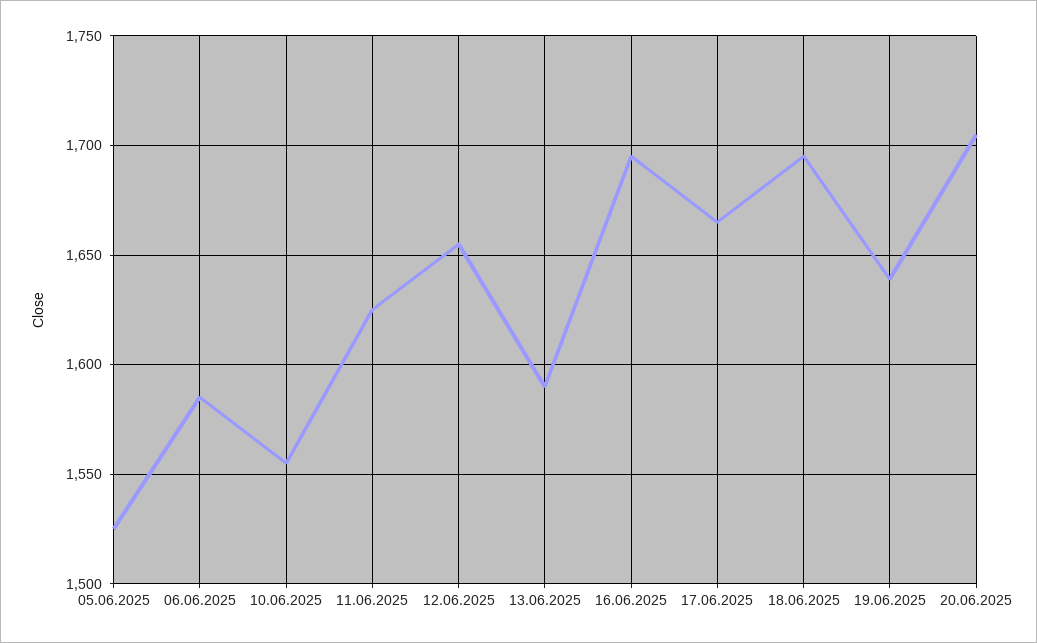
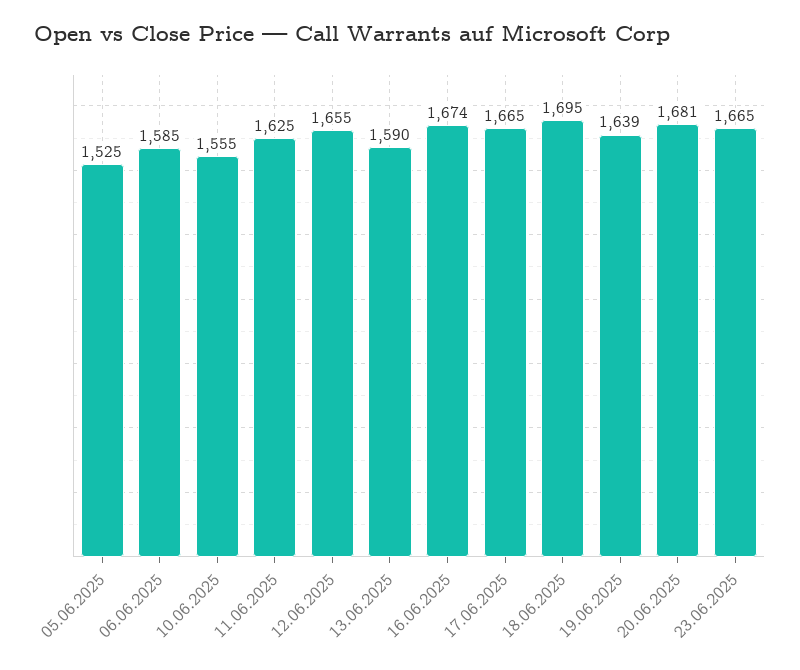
16.06.2025: 1695 -> 1674
20.06.2025: 1705 -> 1681
23.06.2025: none -> 1665

